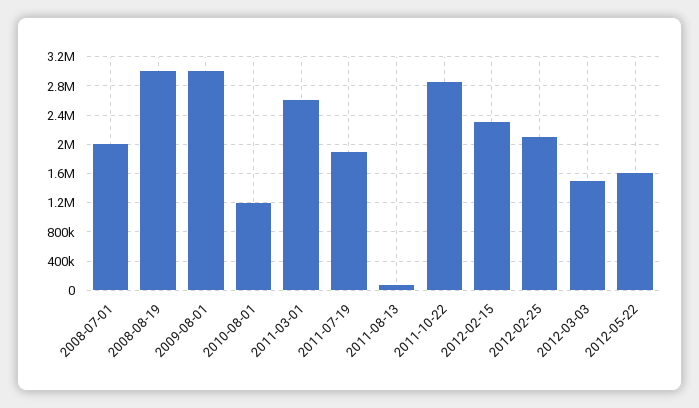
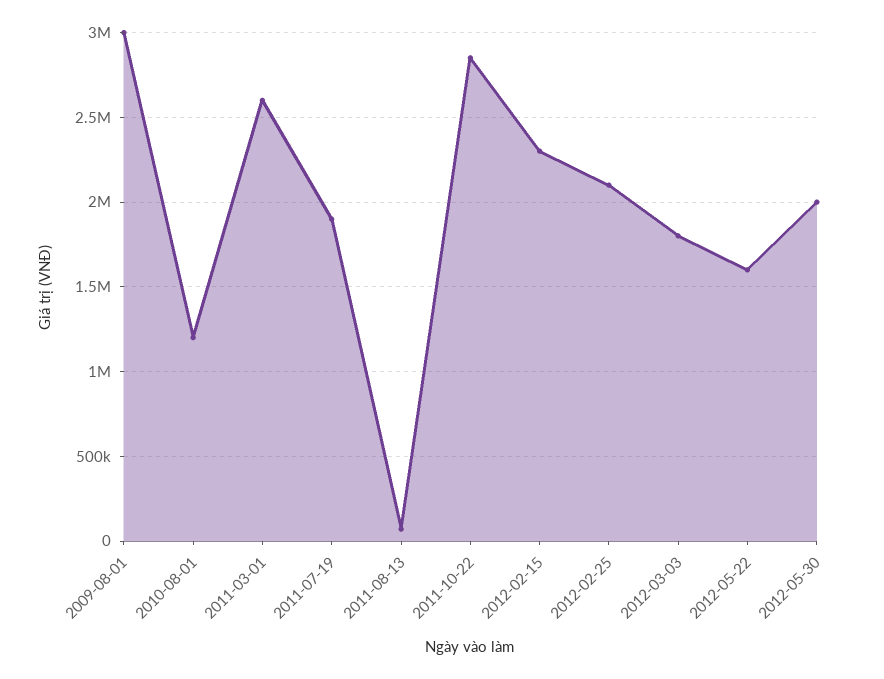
2008-07-01: 2000000 -> none
2008-08-19: 3000000 -> none
2012-03-03: 1500000 -> 1800000
2012-05-30: none -> 2000000

